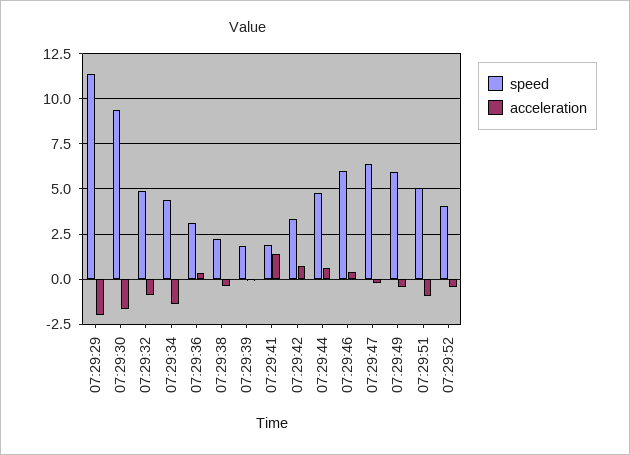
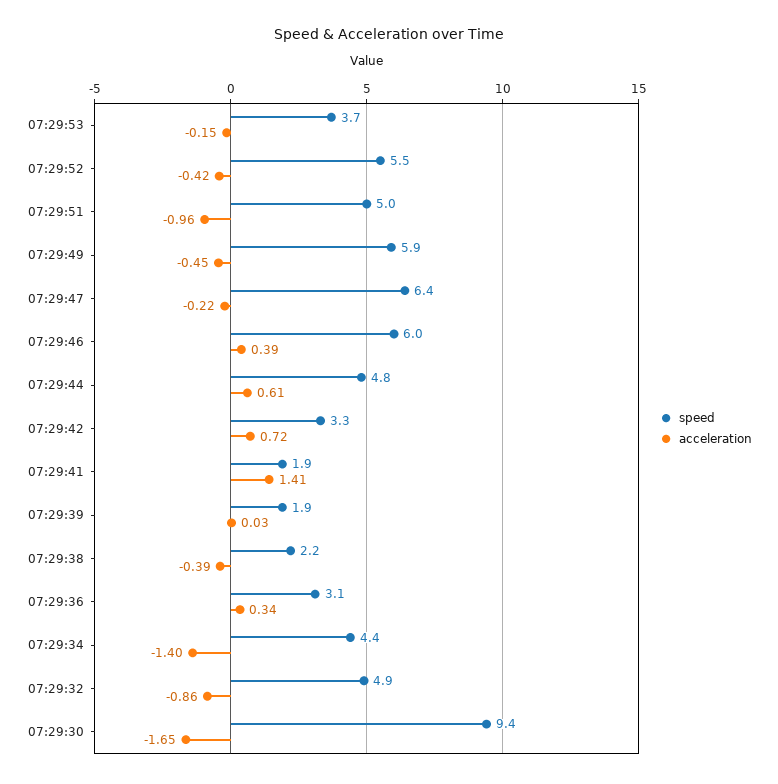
speed, 07:29:29: 11.5 -> none
acceleration, 07:29:29: -2 -> none
speed, 07:29:52: 4 -> 5.5
speed, 07:29:53: none -> 3.7
acceleration, 07:29:53: none -> -0.15

